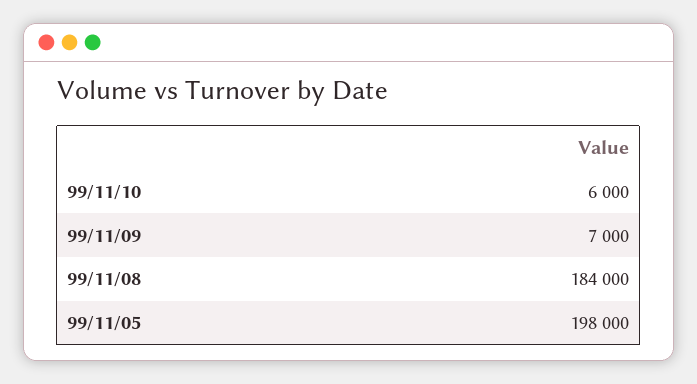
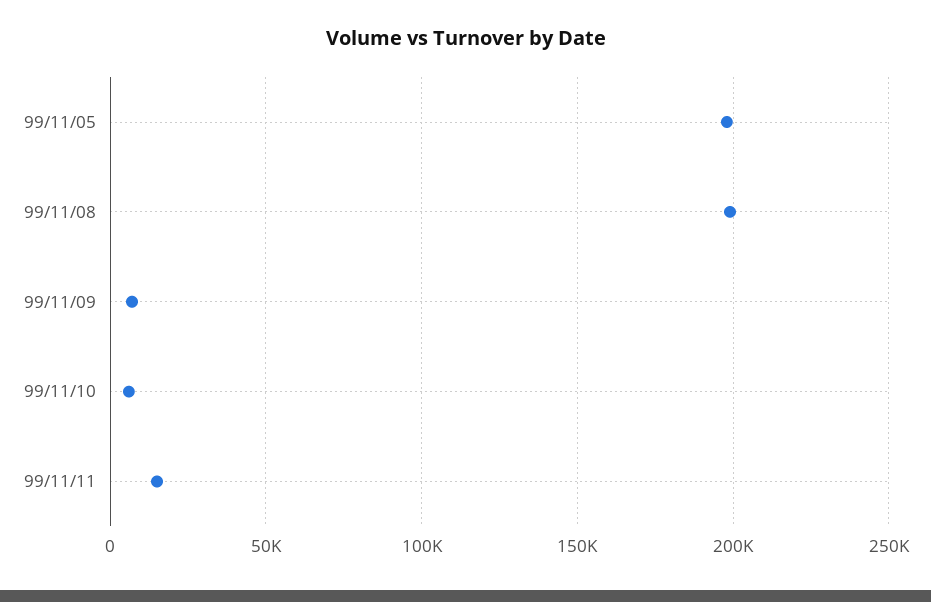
99/11/08: 184000 -> 200000
99/11/11: none -> 15000

